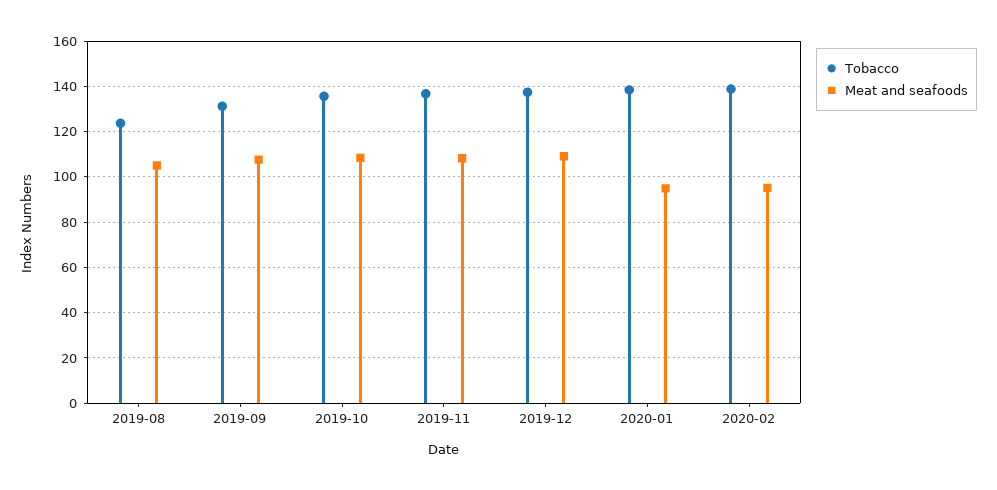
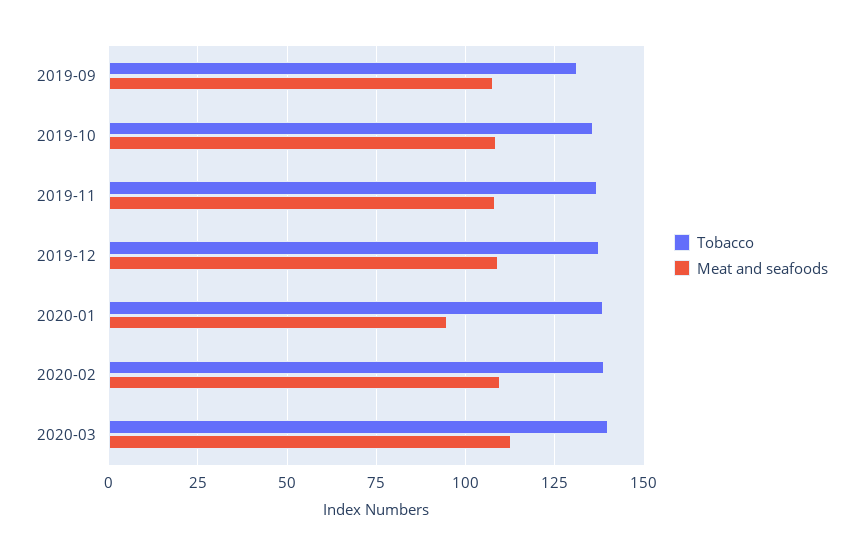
Tobacco, 2019-08: 125 -> none
Meat and seafoods, 2019-08: 105 -> none
Meat and seafoods, 2020-02: 95 -> 110
Tobacco, 2020-03: none -> 140
Meat and seafoods, 2020-03: none -> 112.5

